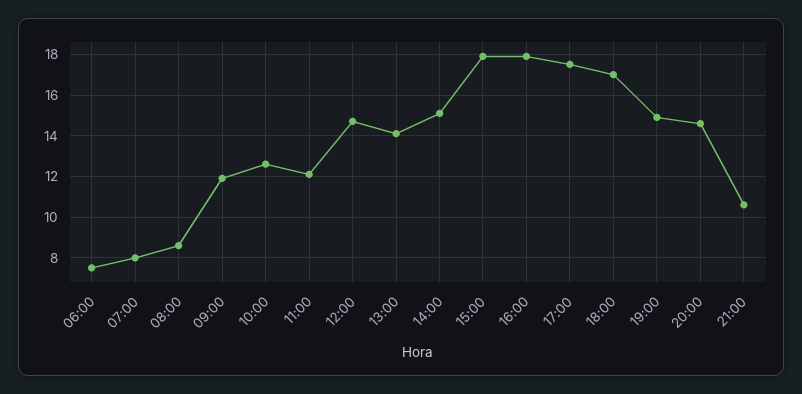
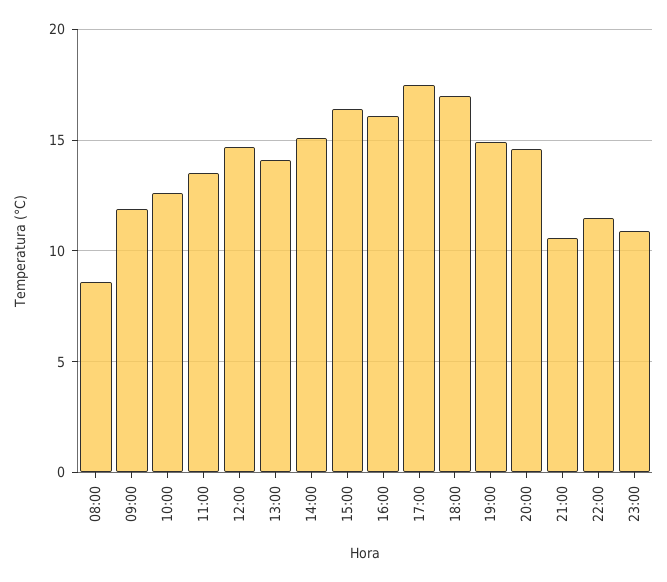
06:00: 7.5 -> none
07:00: 8 -> none
11:00: 12 -> 13.5
15:00: 18 -> 16.5
16:00: 18 -> 16
22:00: none -> 11.5
23:00: none -> 11

